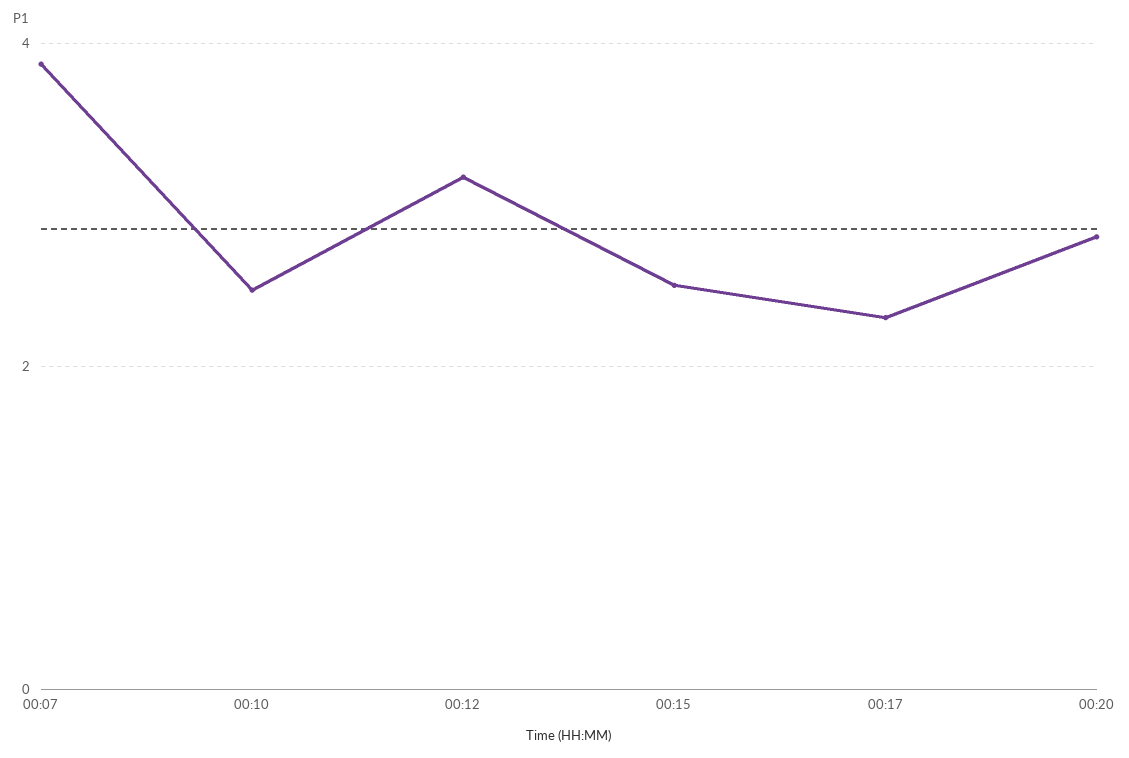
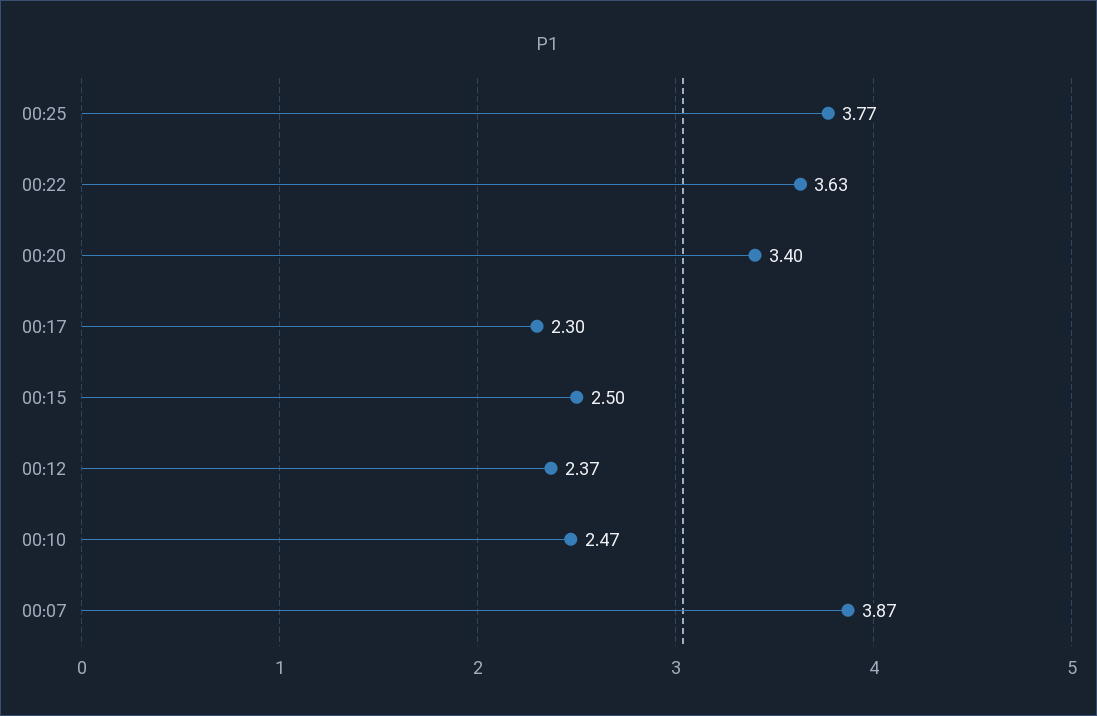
00:12: 3.2 -> 2.37
00:20: 2.8 -> 3.4
00:25: none -> 3.77
00:22: none -> 3.63

